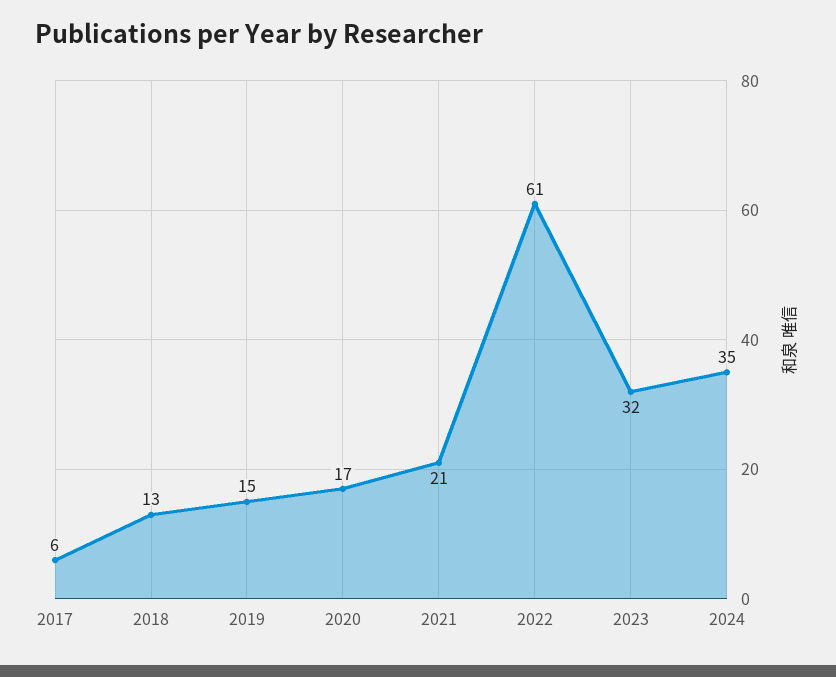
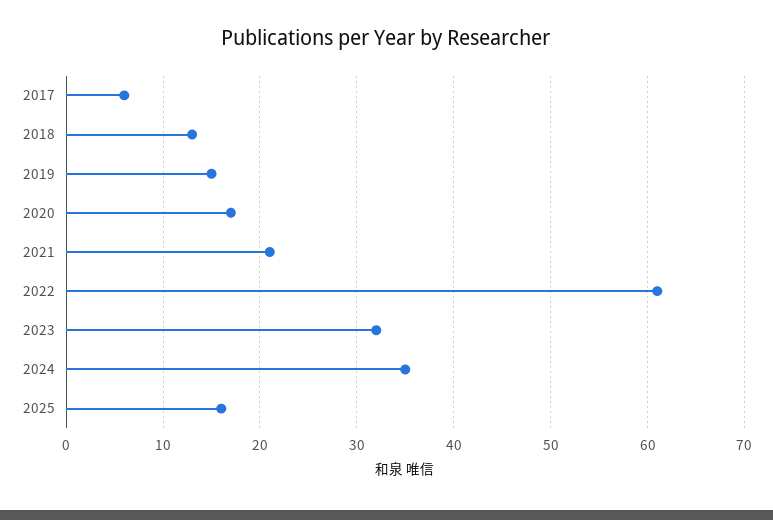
2025: none -> 16

